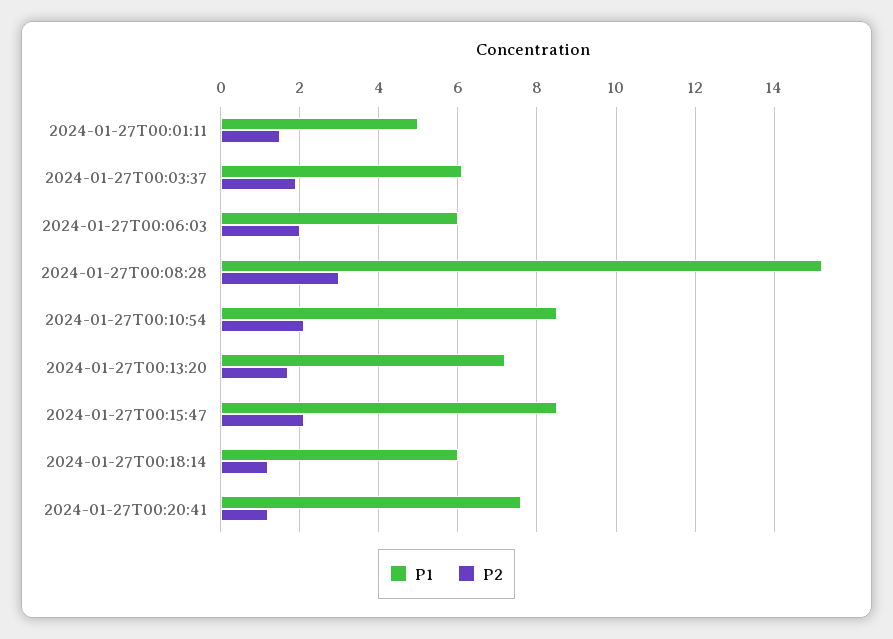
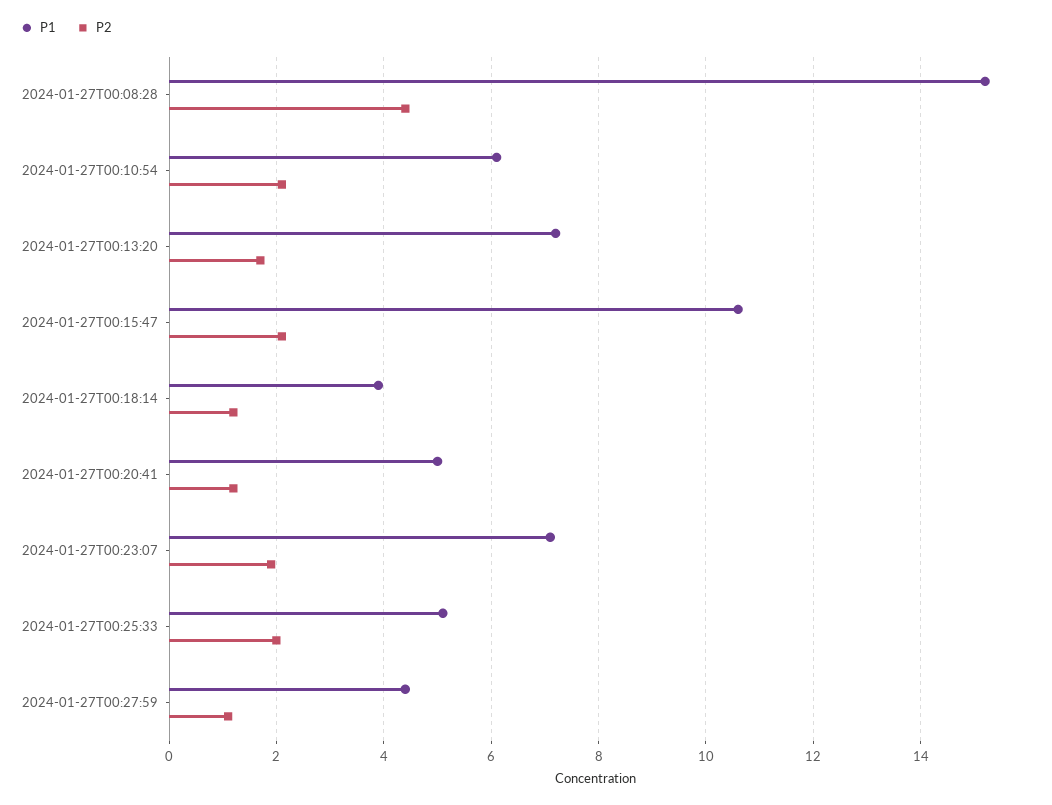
P1, 2024-01-27T00:01:11: 5 -> none
P2, 2024-01-27T00:01:11: 1.5 -> none
P1, 2024-01-27T00:03:37: 6 -> none
P2, 2024-01-27T00:03:37: 2 -> none
P1, 2024-01-27T00:06:03: 6 -> none
P2, 2024-01-27T00:06:03: 2 -> none
P2, 2024-01-27T00:08:28: 3 -> 4.5
P1, 2024-01-27T00:10:54: 8.5 -> 6
P1, 2024-01-27T00:15:47: 8.5 -> 10.5
P1, 2024-01-27T00:18:14: 6 -> 4
P1, 2024-01-27T00:20:41: 7.5 -> 5
P1, 2024-01-27T00:23:07: none -> 7
P2, 2024-01-27T00:23:07: none -> 2
P1, 2024-01-27T00:25:33: none -> 5
P2, 2024-01-27T00:25:33: none -> 2
P1, 2024-01-27T00:27:59: none -> 4.5
P2, 2024-01-27T00:27:59: none -> 1

